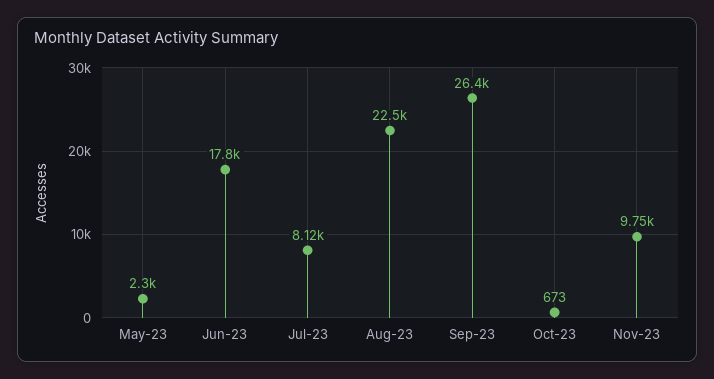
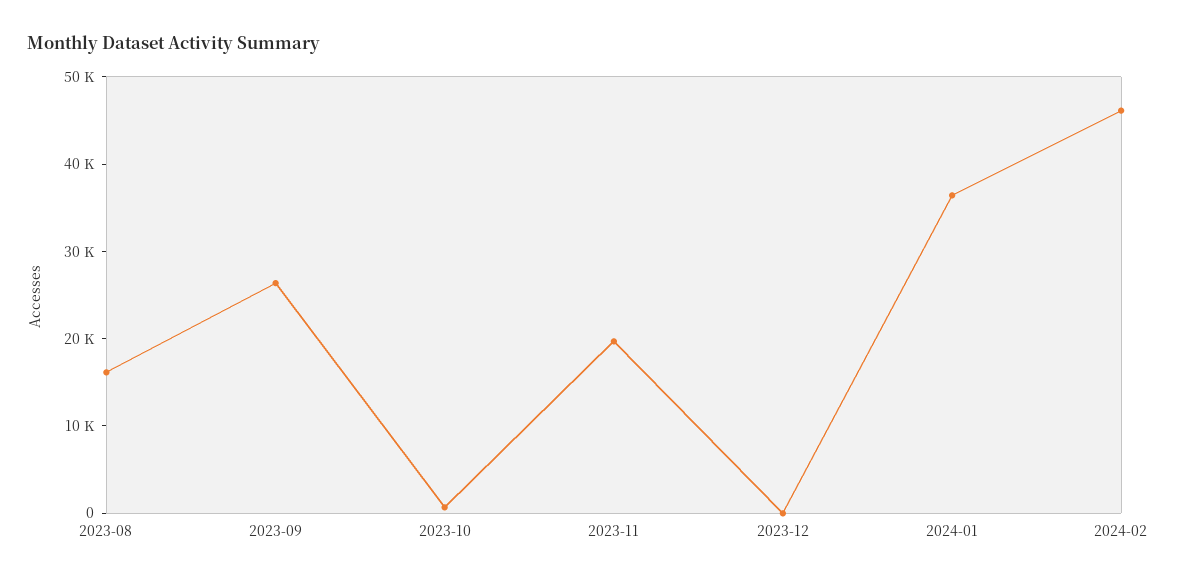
May-23: 2300 -> none
Jun-23: 17800 -> none
Jul-23: 8120 -> none
Aug-23: 22500 -> 16000
Nov-23: 9750 -> 20000
2023-12: none -> 0
2024-01: none -> 36000
2024-02: none -> 46000

